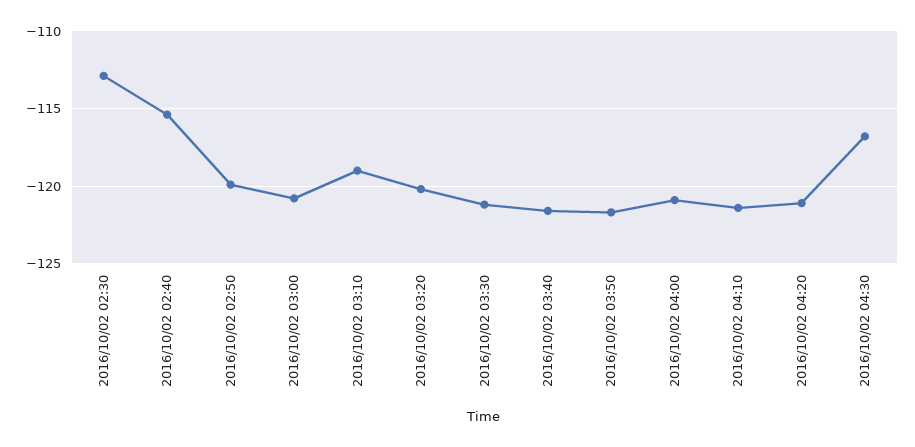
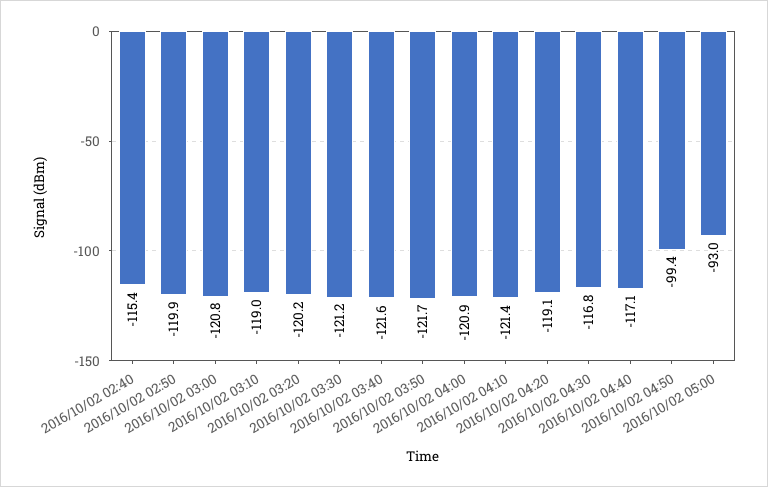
2016/10/02 02:30: -113 -> none
2016/10/02 04:20: -121 -> -119.1
2016/10/02 04:40: none -> -117.1
2016/10/02 04:50: none -> -99.4
2016/10/02 05:00: none -> -93

